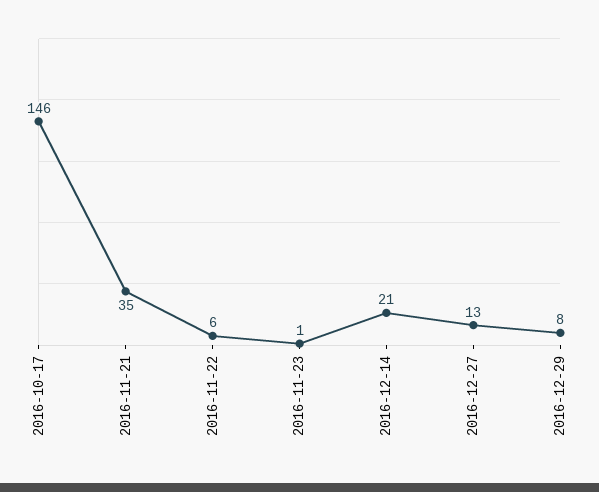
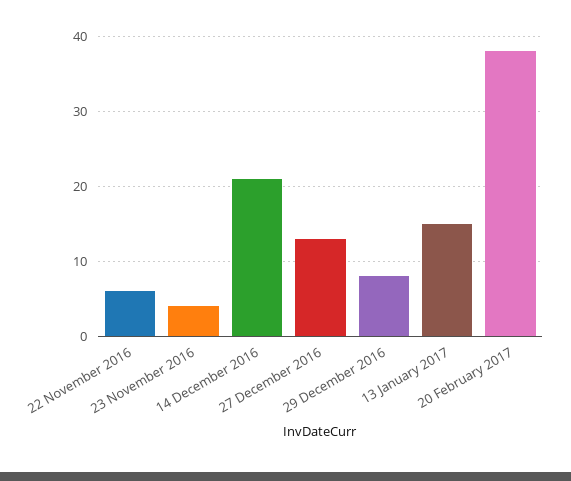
2016-10-17: 146 -> none
2016-11-21: 35 -> none
2016-11-23: 1 -> 4
13 January 2017: none -> 15
20 February 2017: none -> 38

